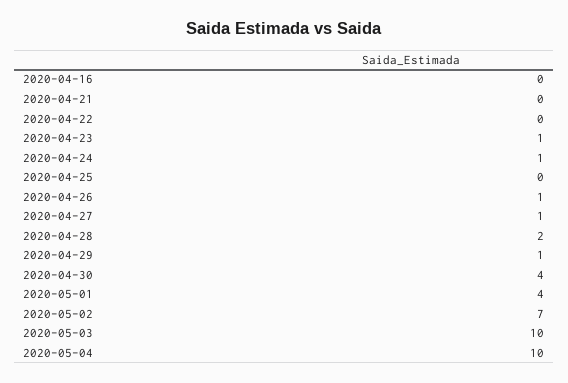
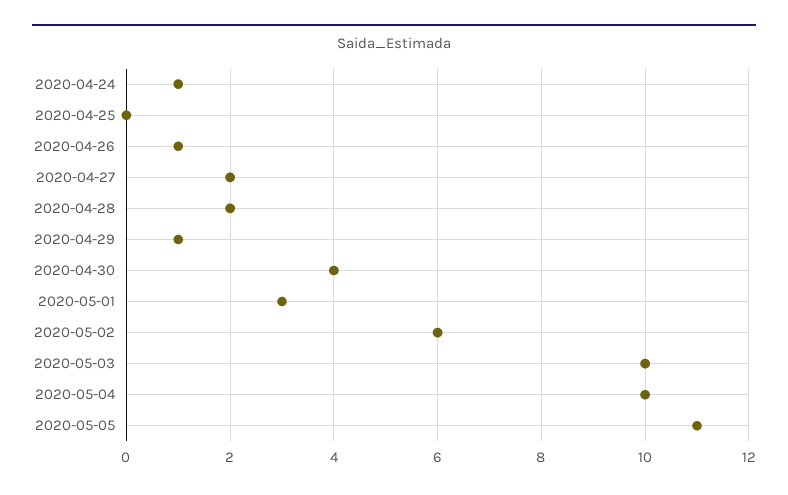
2020-04-16: 0 -> none
2020-04-21: 0 -> none
2020-04-22: 0 -> none
2020-04-23: 1 -> none
2020-04-27: 1 -> 2
2020-05-01: 4 -> 3
2020-05-02: 7 -> 6
2020-05-05: none -> 11

